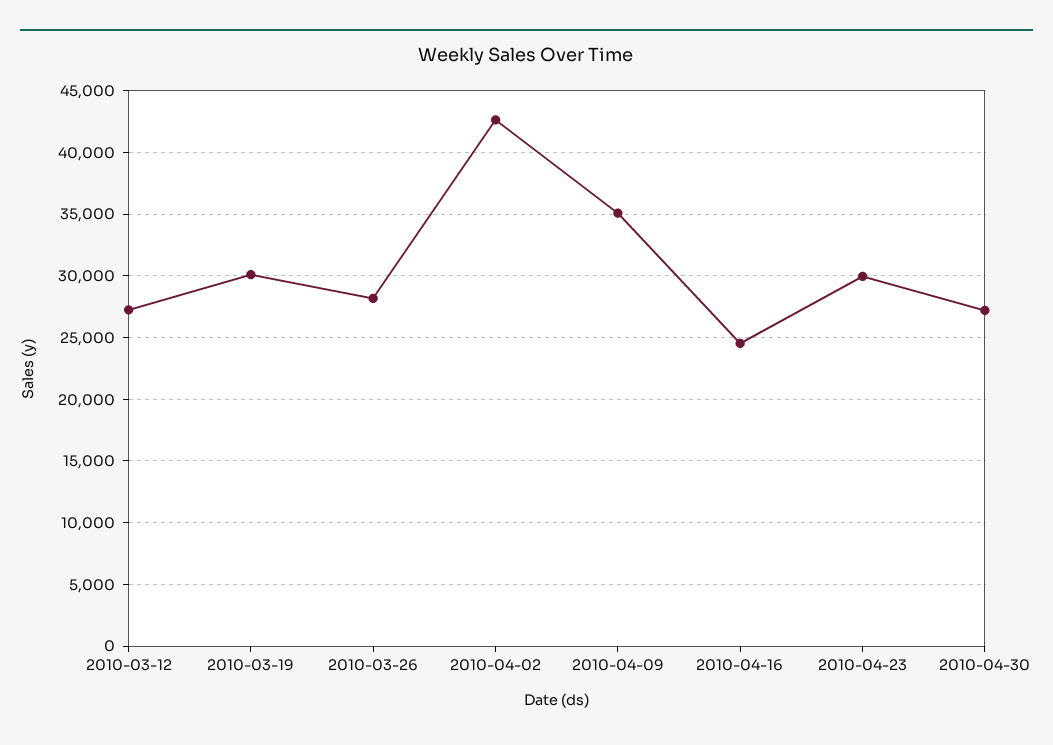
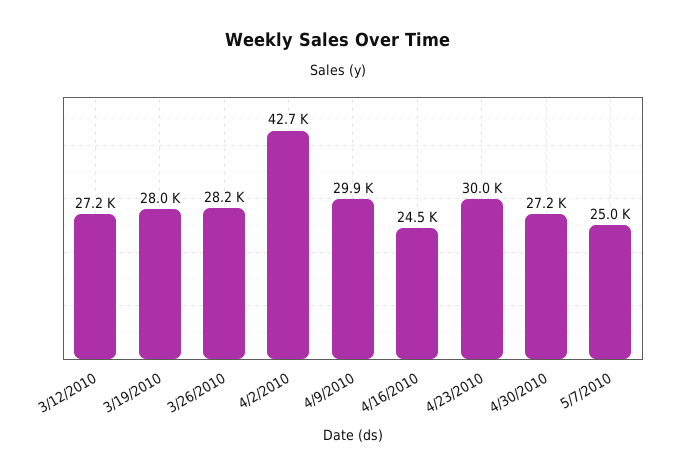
2010-03-19: 30000 -> 28000
2010-04-09: 35000 -> 29900
5/7/2010: none -> 25000

